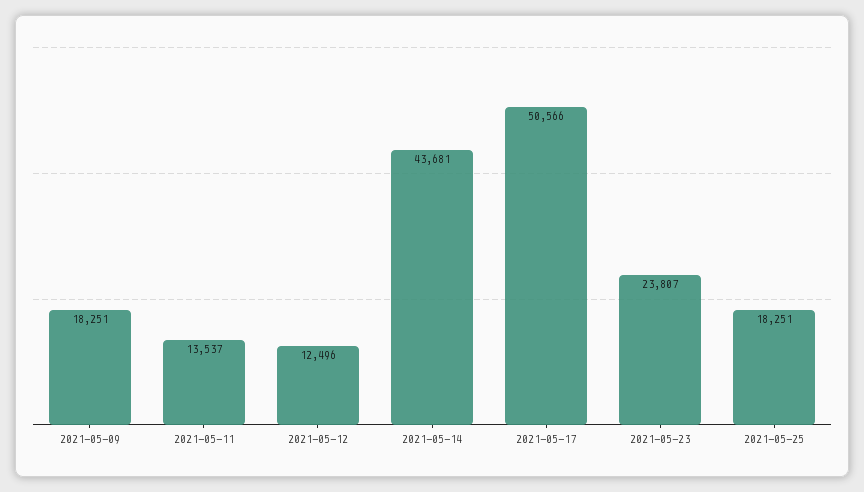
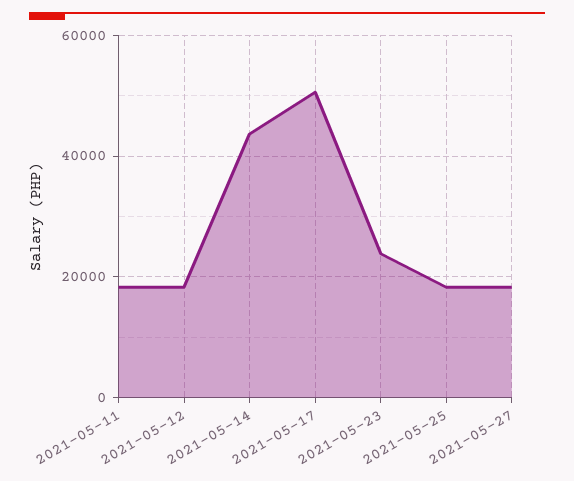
2021-05-09: 18251 -> none
2021-05-11: 13537 -> 18000
2021-05-12: 12496 -> 18000
2021-05-27: none -> 18000

